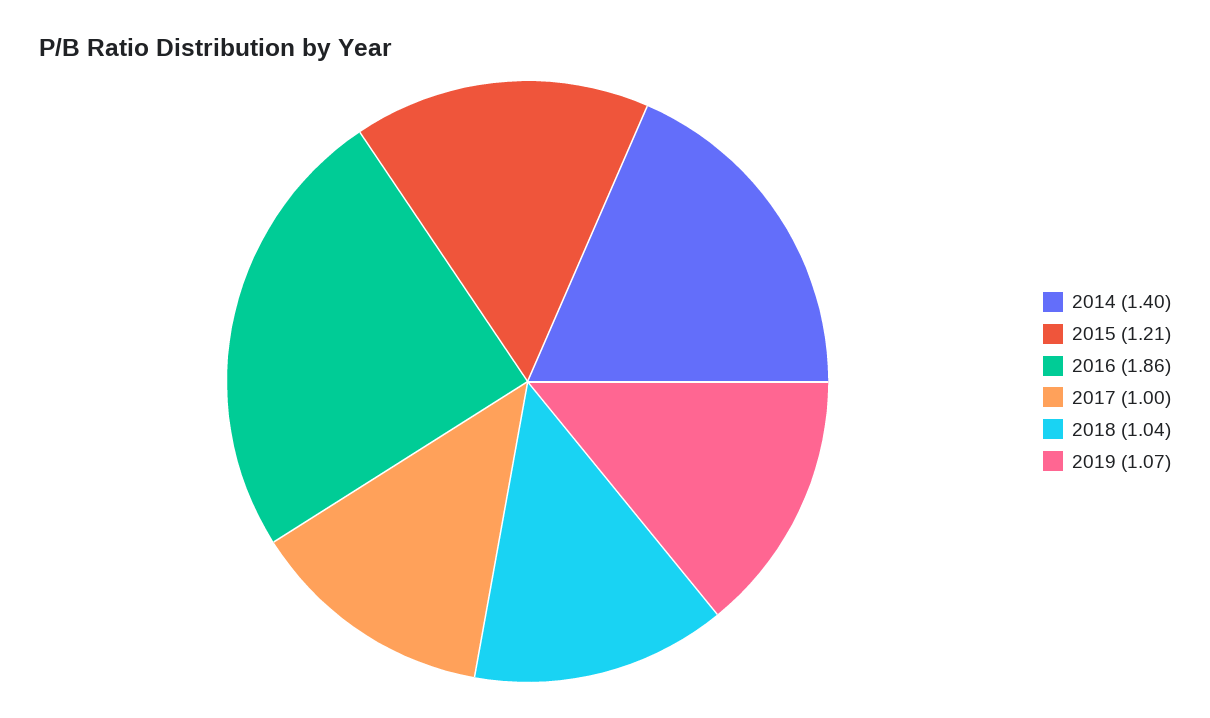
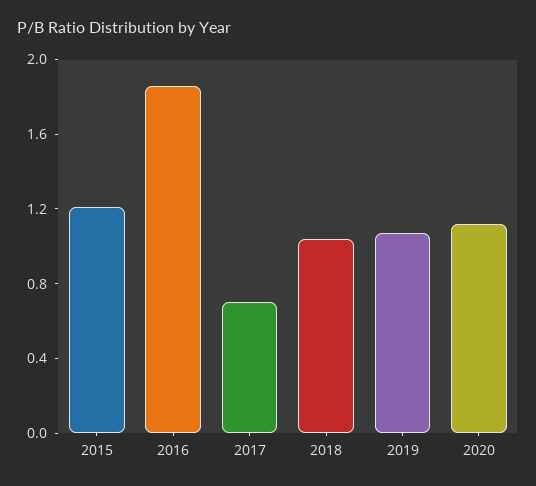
2014: 1.4 -> none
2017: 1 -> 0.7
2020: none -> 1.1

